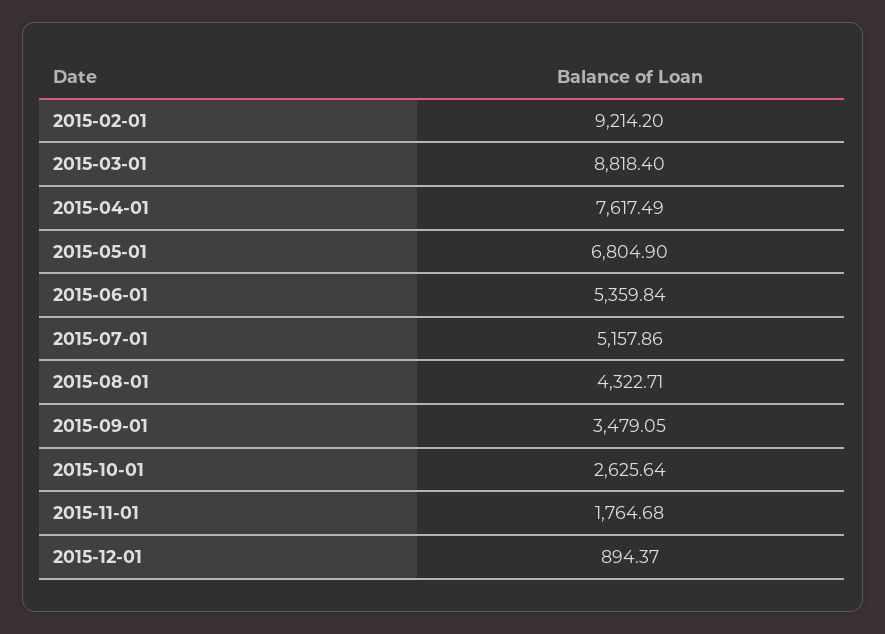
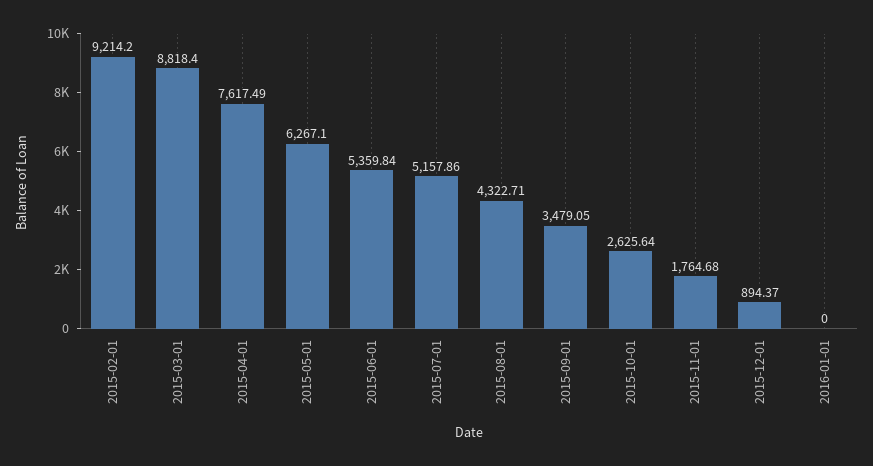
2015-05-01: 6804.9 -> 6267.1
2016-01-01: none -> 0

